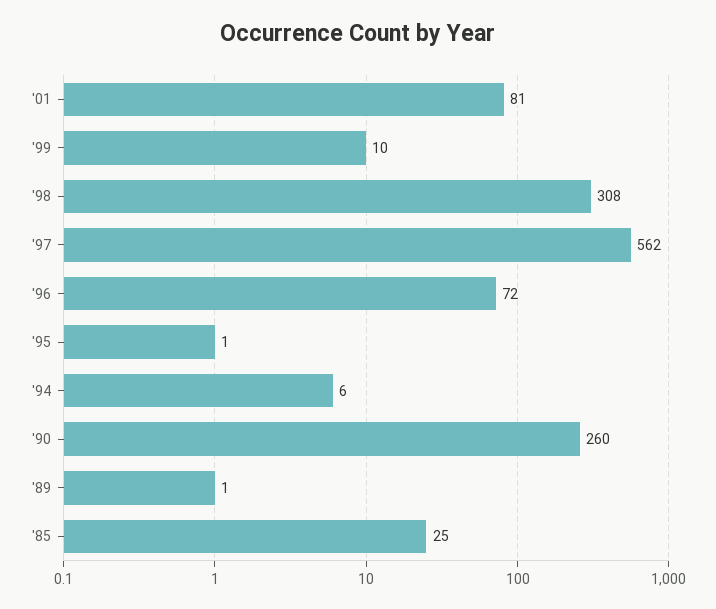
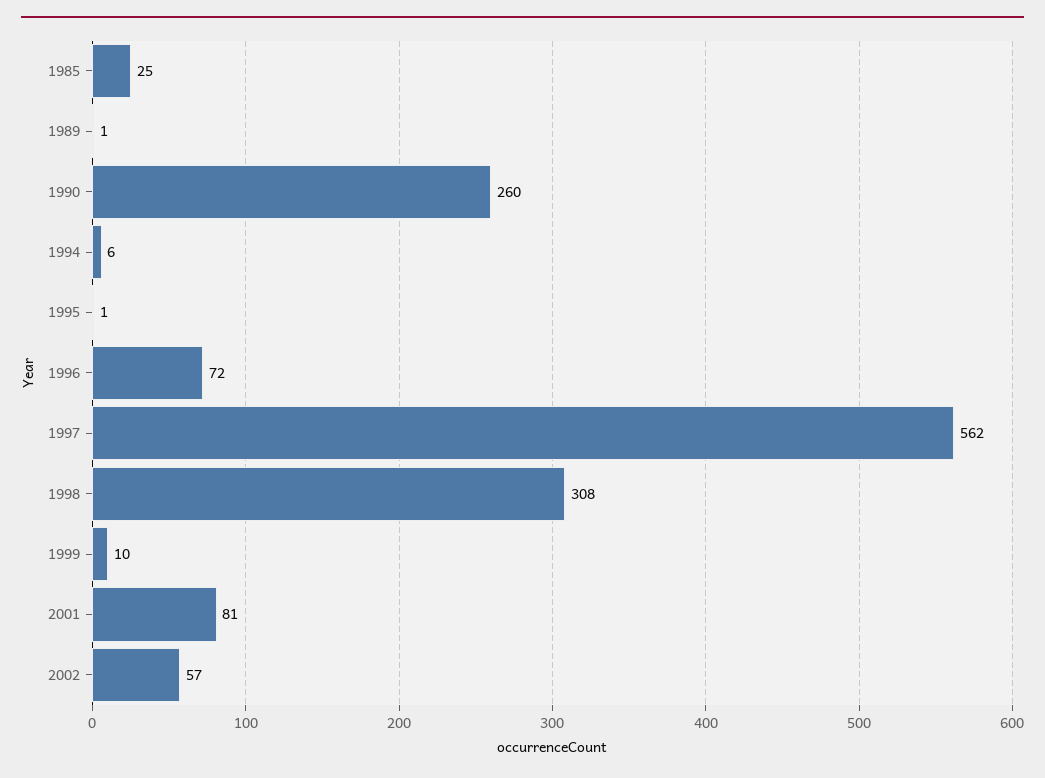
2002: none -> 57

